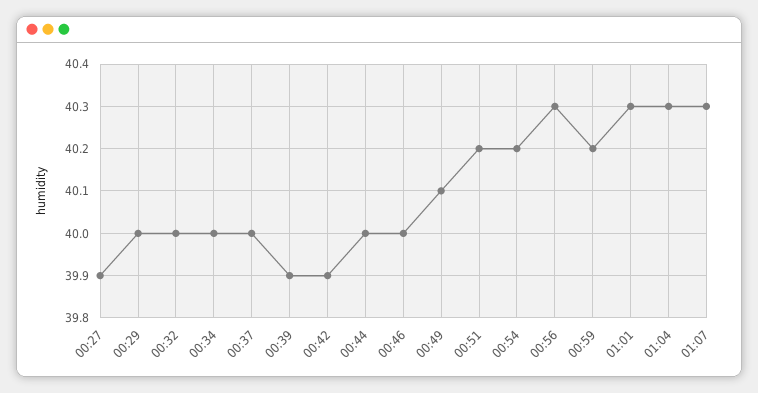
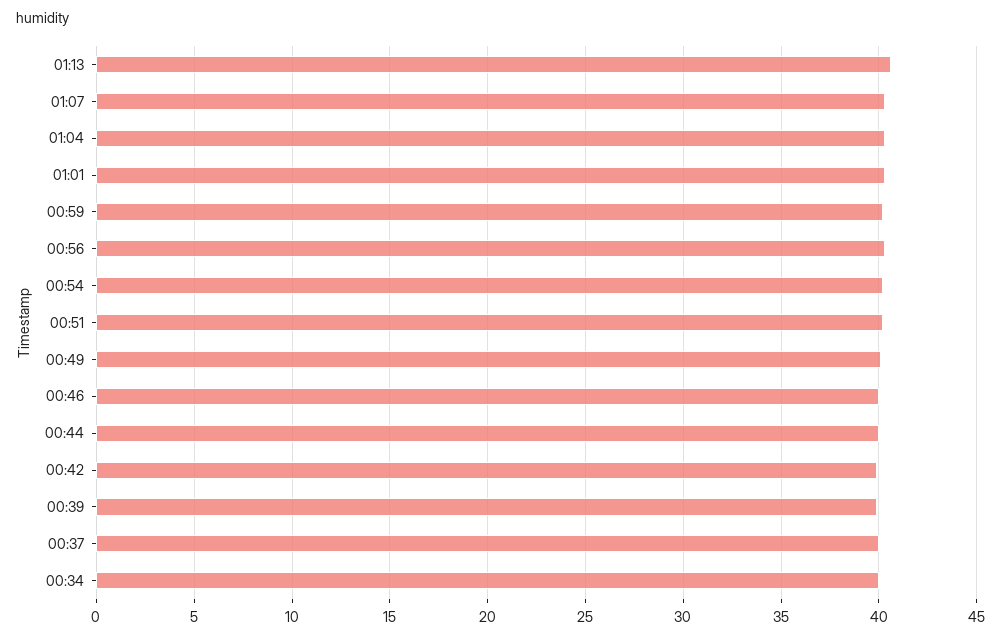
00:27: 39.9 -> none
00:29: 40 -> none
00:32: 40 -> none
01:13: none -> 40.5

